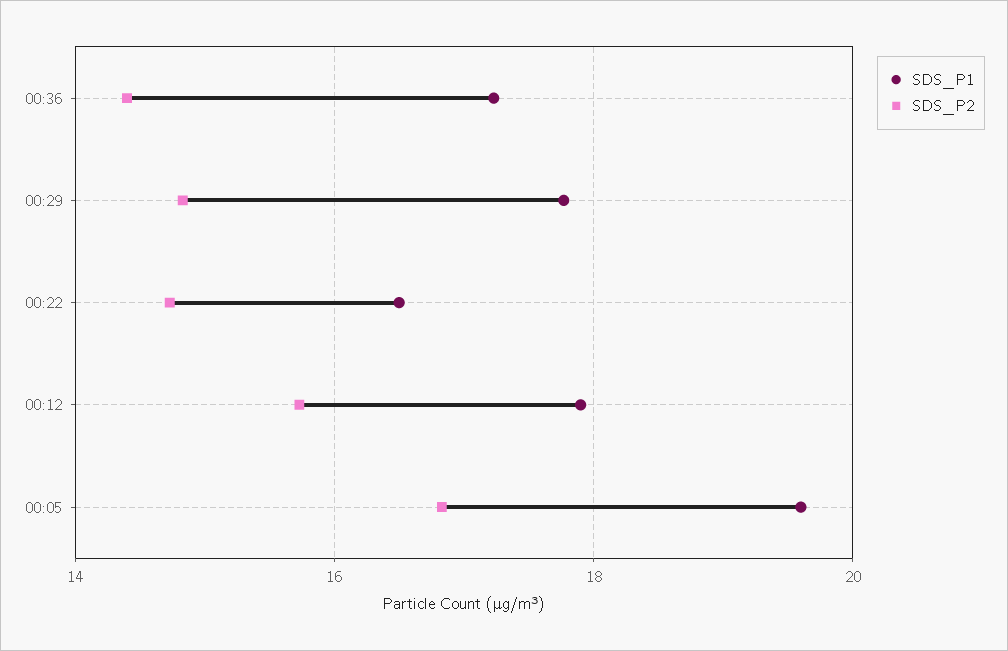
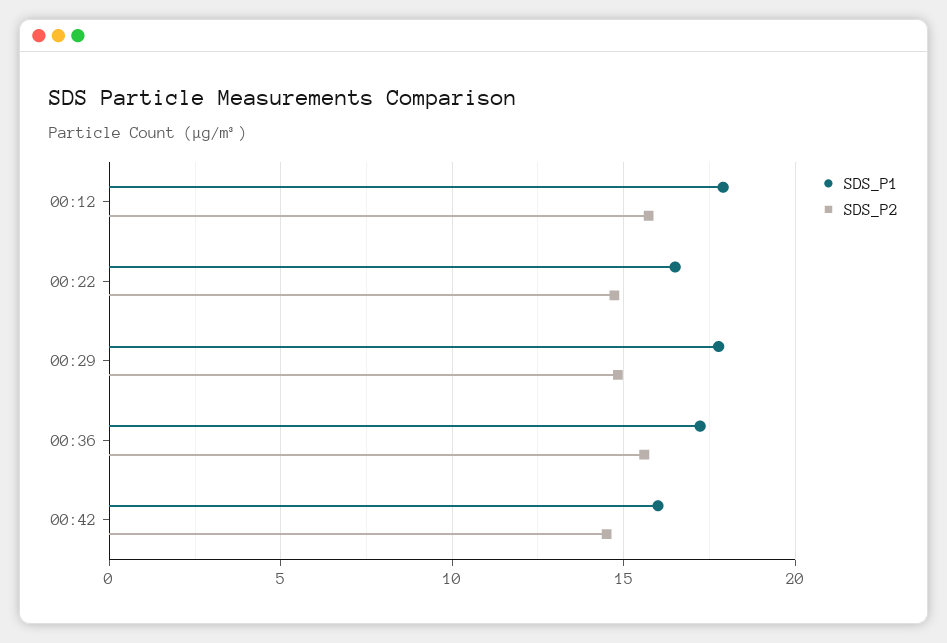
SDS_P2, 00:36: 14.4 -> 15.5
SDS_P1, 00:05: 19.6 -> none
SDS_P2, 00:05: 16.8 -> none
SDS_P1, 00:42: none -> 16
SDS_P2, 00:42: none -> 14.5

